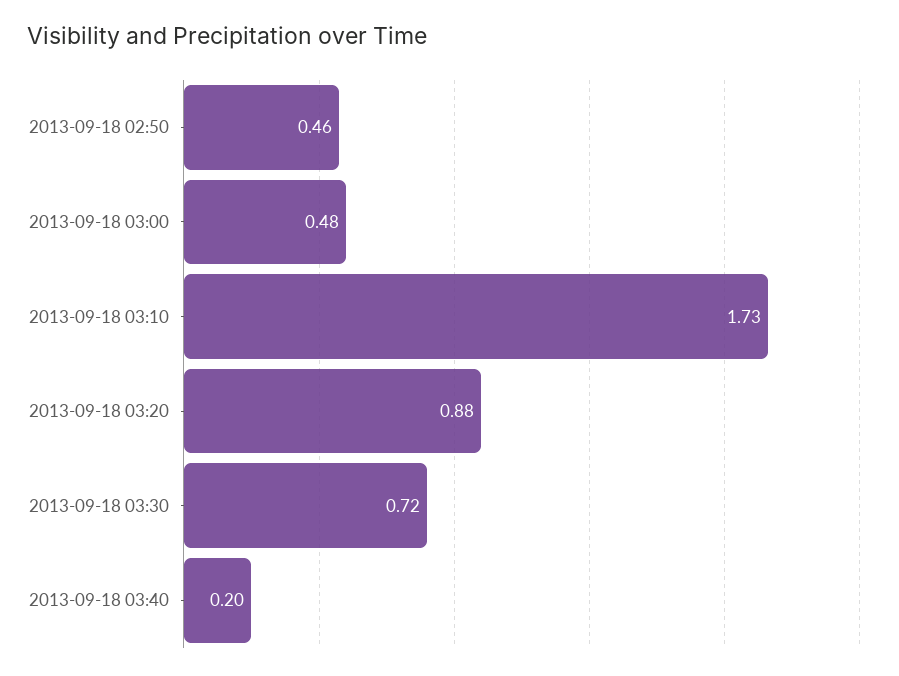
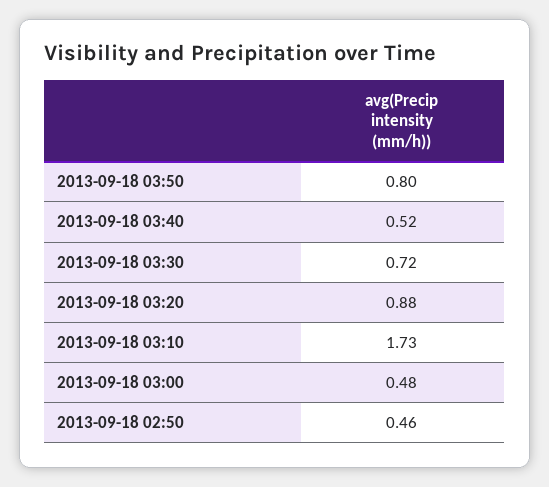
2013-09-18 03:40: 0.2 -> 0.52
2013-09-18 03:50: none -> 0.8

